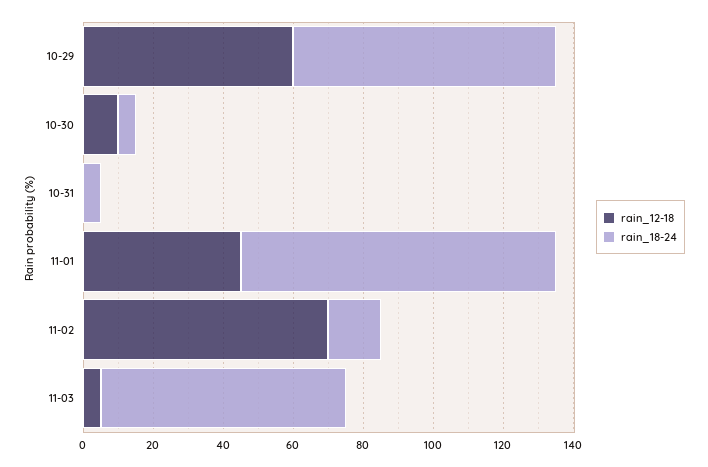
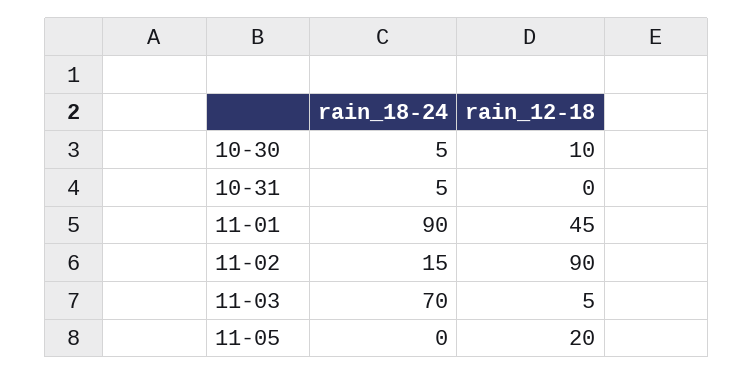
rain_12-18, 10-29: 60 -> none
rain_18-24, 10-29: 75 -> none
rain_12-18, 11-02: 70 -> 90
rain_18-24, 11-05: none -> 0
rain_12-18, 11-05: none -> 20

